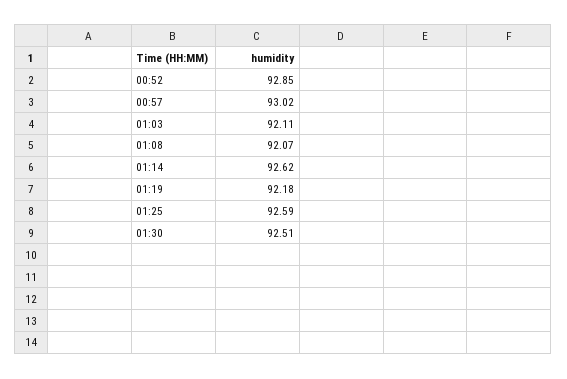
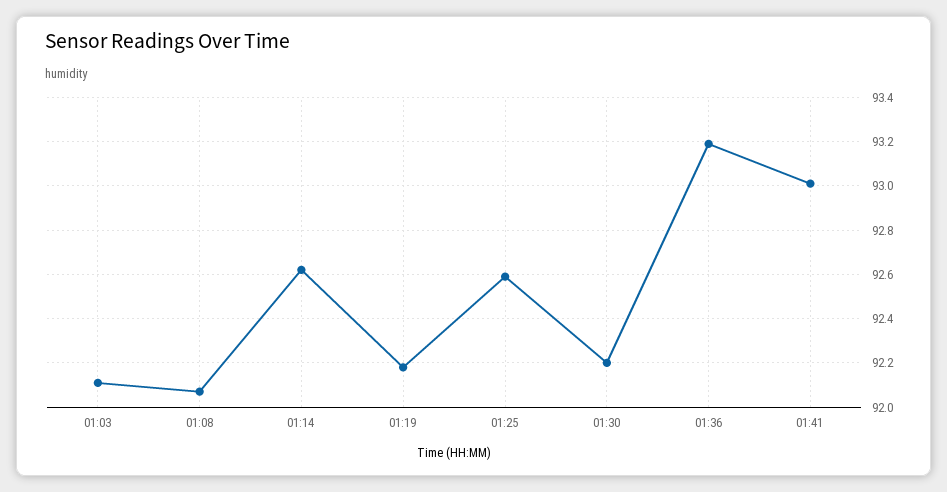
00:52: 92.85 -> none
00:57: 93.02 -> none
01:30: 92.51 -> 92.2
01:36: none -> 93.2
01:41: none -> 93

